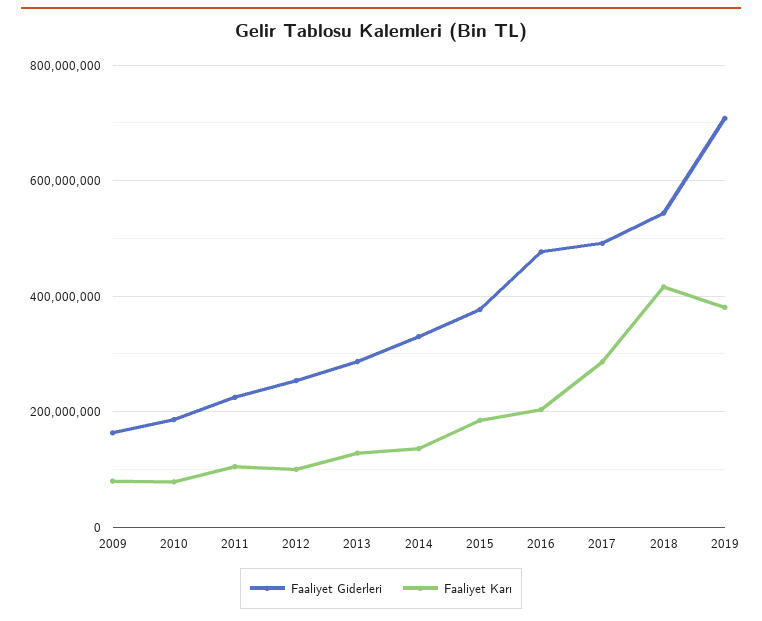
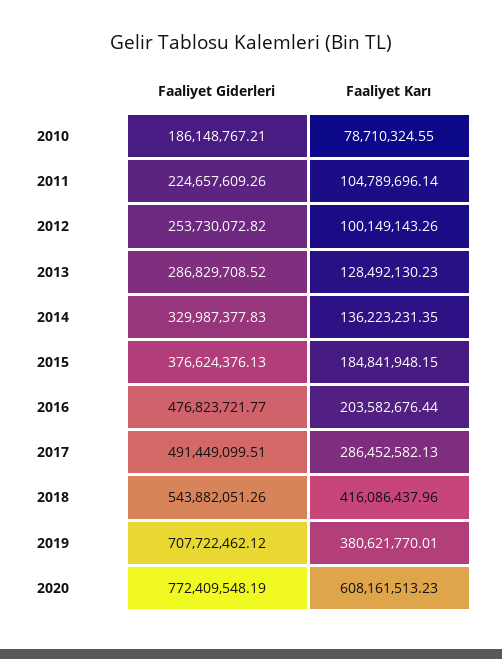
Faaliyet Giderleri, 2009: 160000000 -> none
Faaliyet Karı, 2009: 80000000 -> none
Faaliyet Giderleri, 2020: none -> 772409548.19
Faaliyet Karı, 2020: none -> 608161513.23

